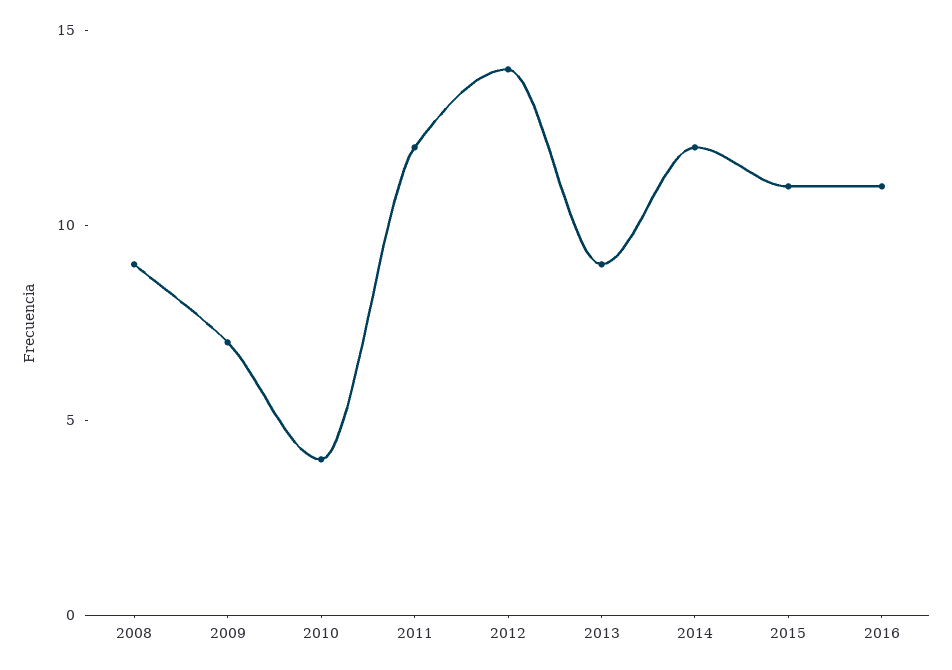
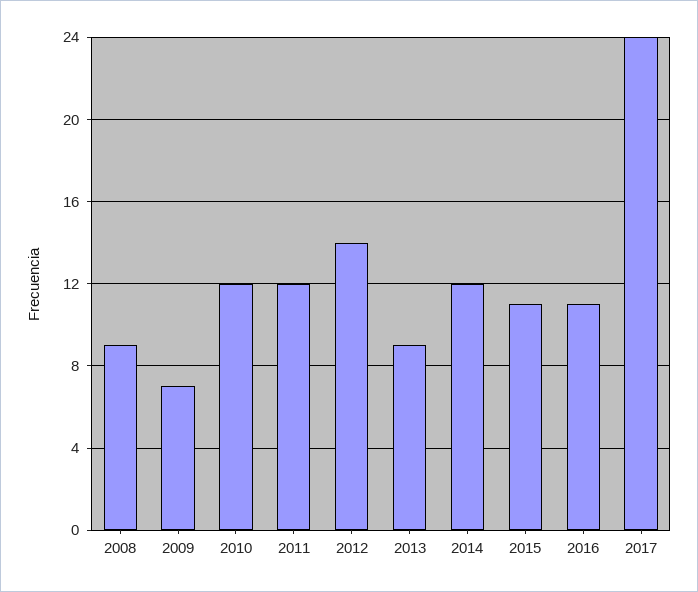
2010: 4 -> 12
2017: none -> 24

